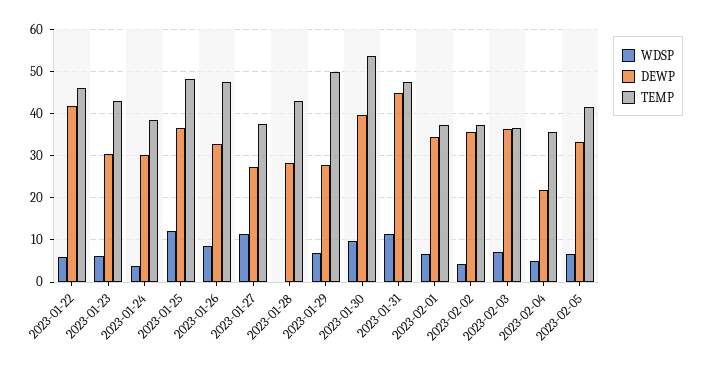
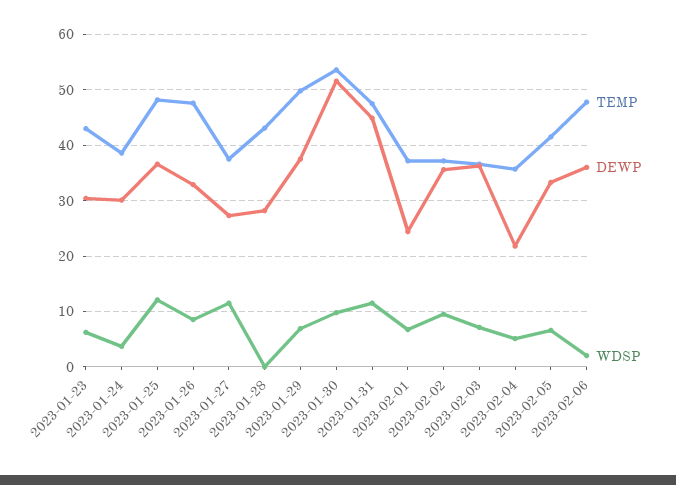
WDSP, 2023-01-22: 6 -> none
DEWP, 2023-01-22: 42 -> none
TEMP, 2023-01-22: 46 -> none
DEWP, 2023-01-29: 28 -> 38
DEWP, 2023-01-30: 40 -> 52
DEWP, 2023-02-01: 34 -> 24
WDSP, 2023-02-02: 4 -> 10
TEMP, 2023-02-06: none -> 48
DEWP, 2023-02-06: none -> 36
WDSP, 2023-02-06: none -> 2

